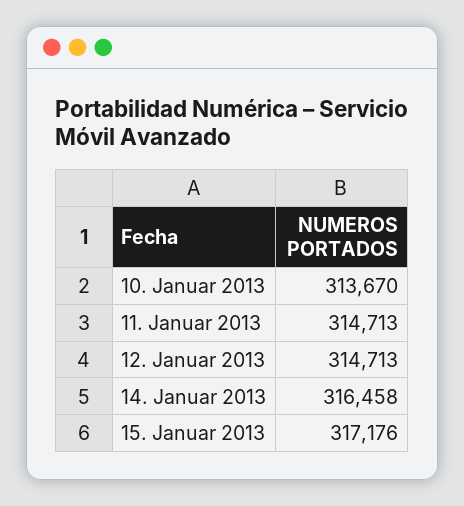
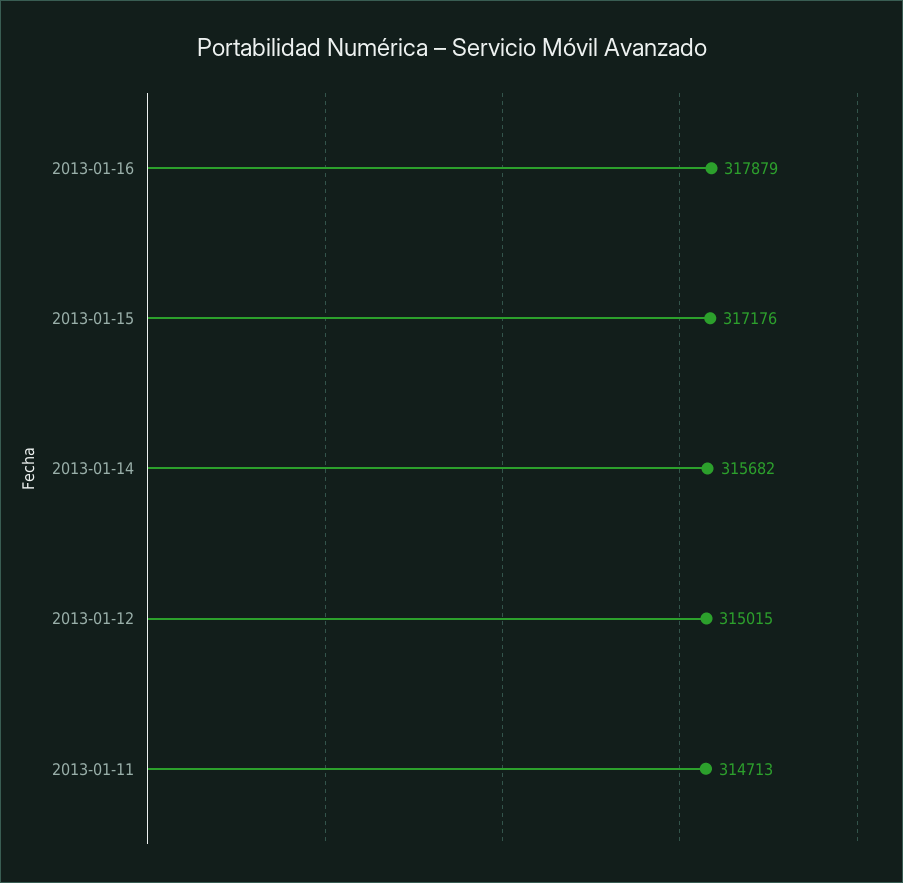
10. Januar 2013: 313670 -> none
12. Januar 2013: 314713 -> 315015
14. Januar 2013: 316458 -> 315682
2013-01-16: none -> 317879

